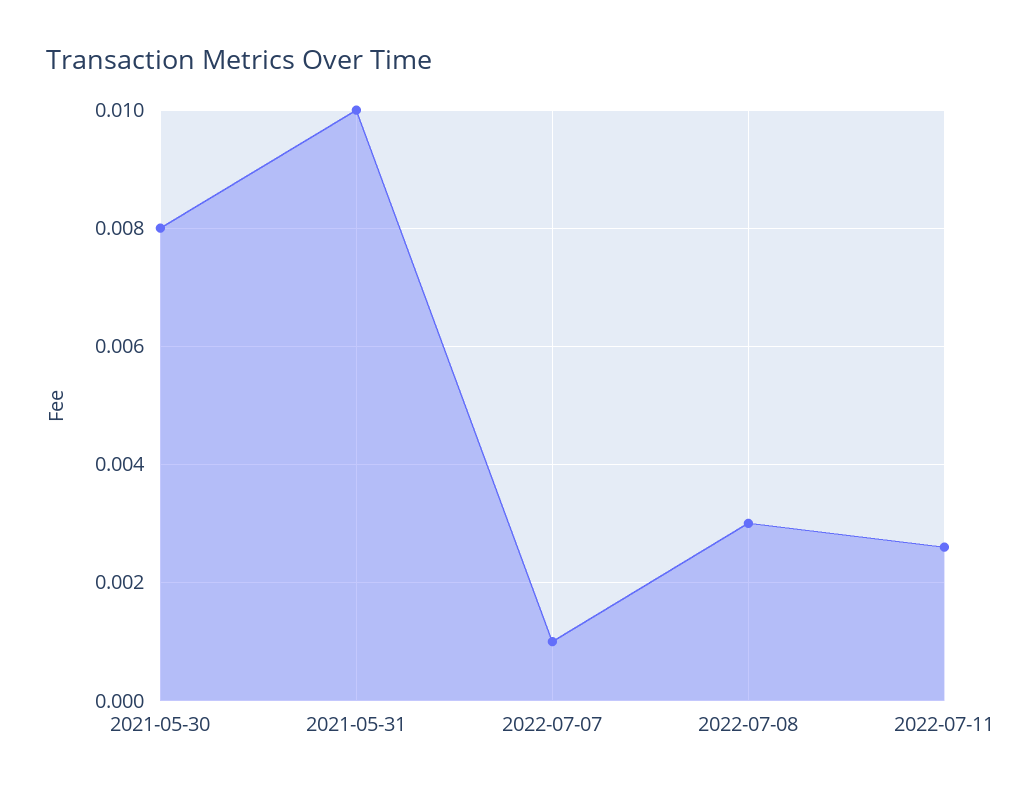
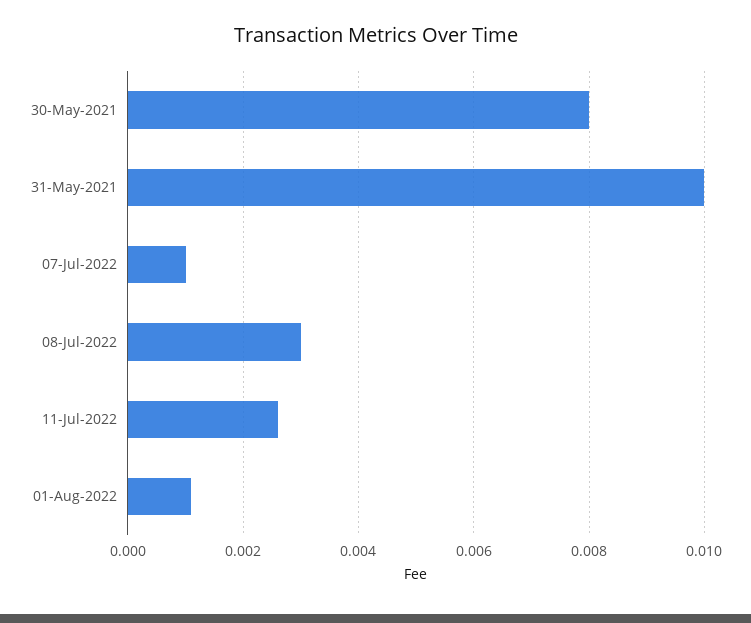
01-Aug-2022: none -> 0.001

